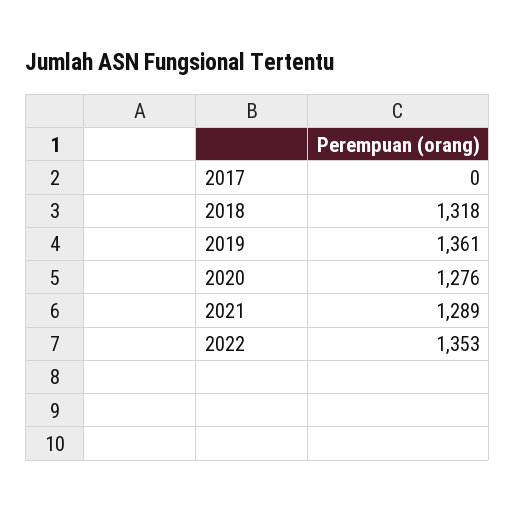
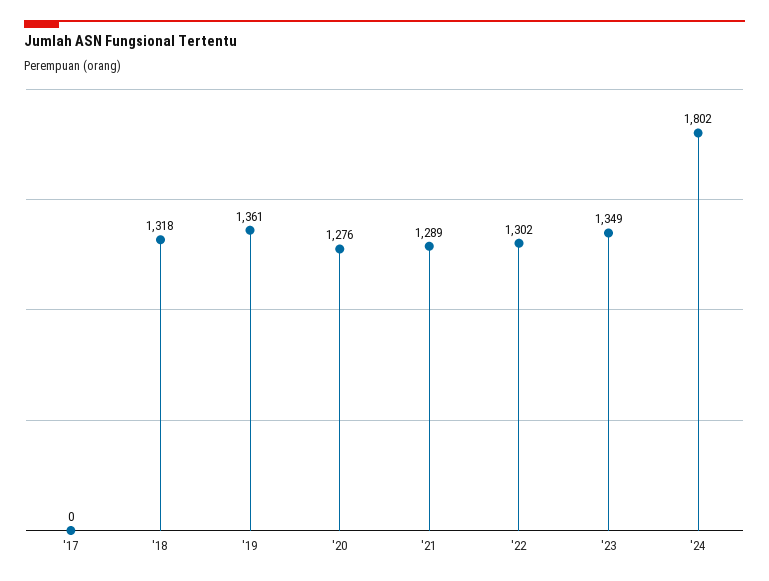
2022: 1353 -> 1302
'23: none -> 1349
'24: none -> 1802

